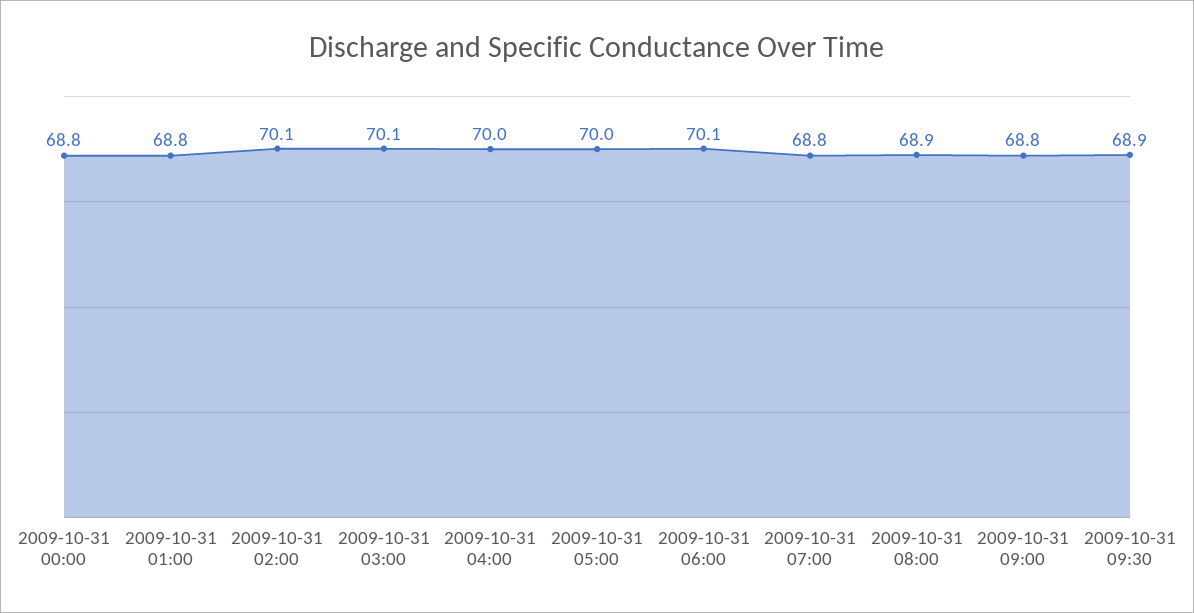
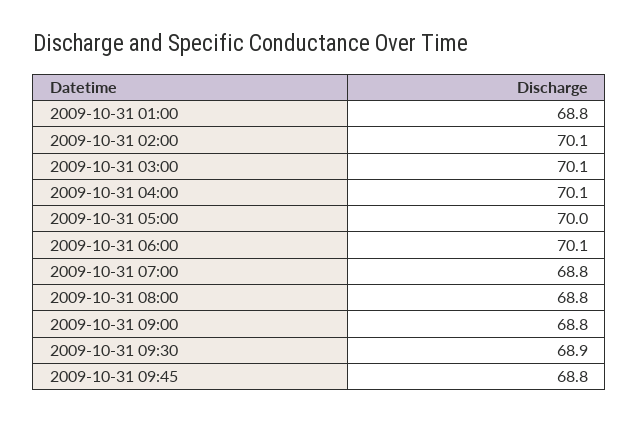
2009-10-31 00:00: 68.8 -> none
2009-10-31 04:00: 70 -> 70.1
2009-10-31 08:00: 68.9 -> 68.8
2009-10-31 09:45: none -> 68.8

